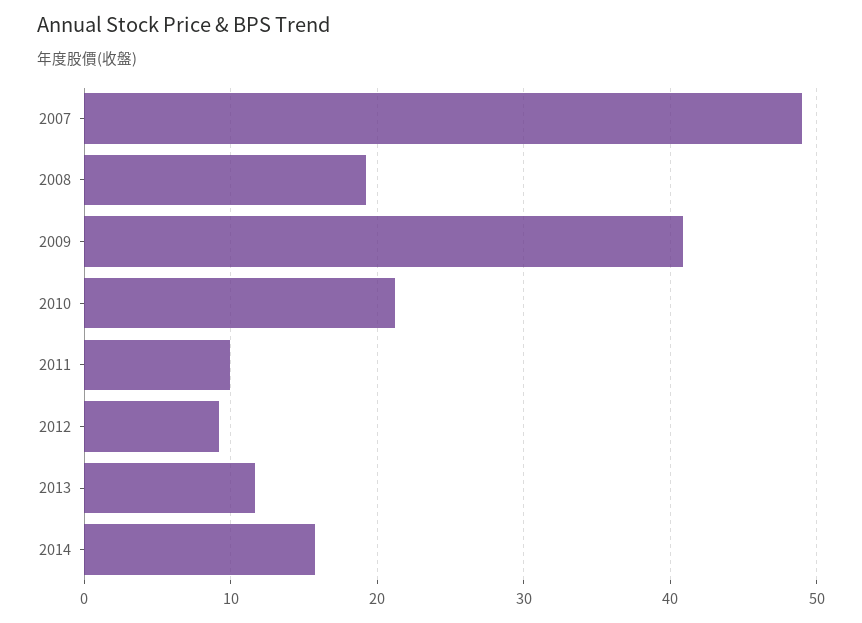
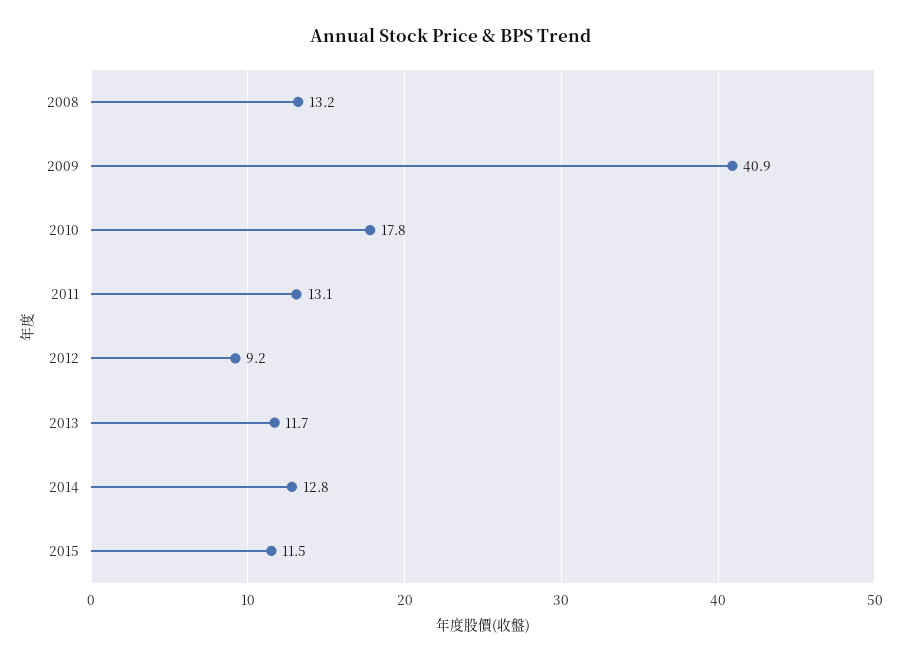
2007: 49 -> none
2008: 19 -> 13.2
2010: 21 -> 17.8
2011: 10 -> 13.1
2014: 16 -> 12.8
2015: none -> 11.5

